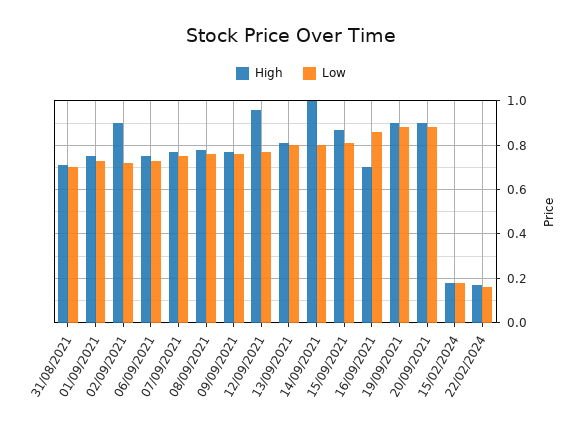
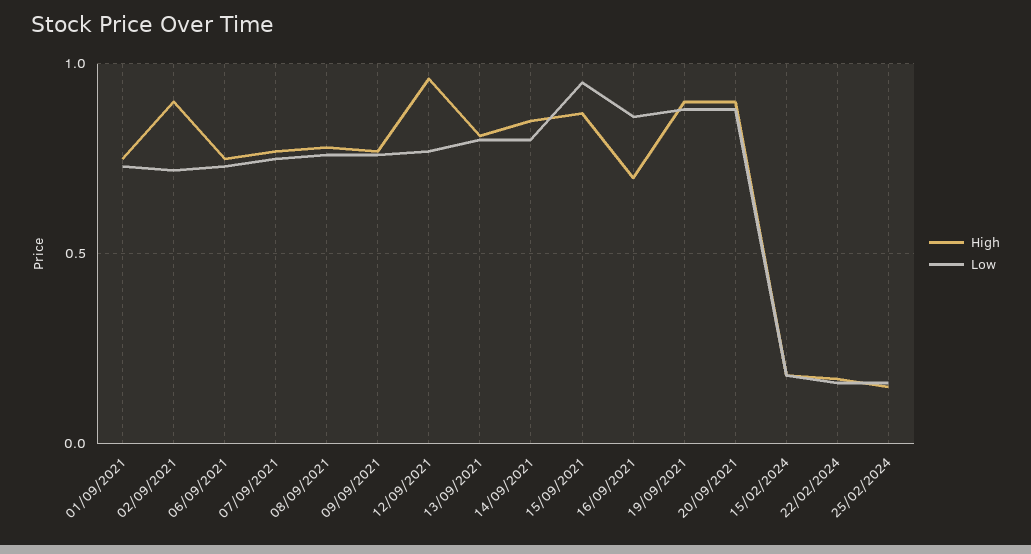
High, 31/08/2021: 0.7 -> none
Low, 31/08/2021: 0.7 -> none
High, 14/09/2021: 1 -> 0.85
Low, 15/09/2021: 0.8 -> 0.95
High, 25/02/2024: none -> 0.15
Low, 25/02/2024: none -> 0.15

